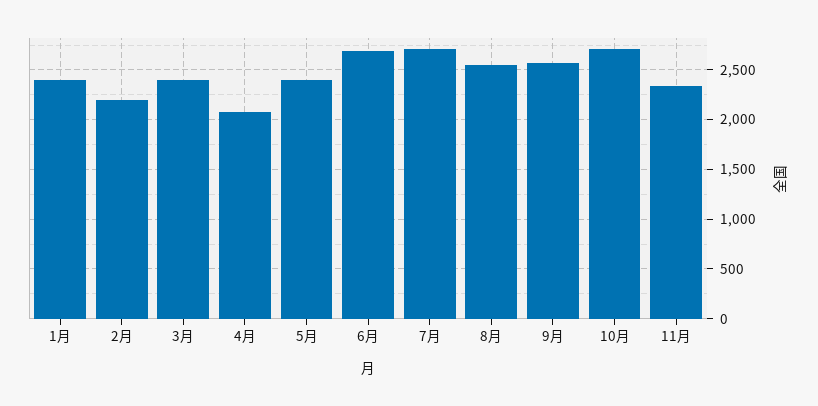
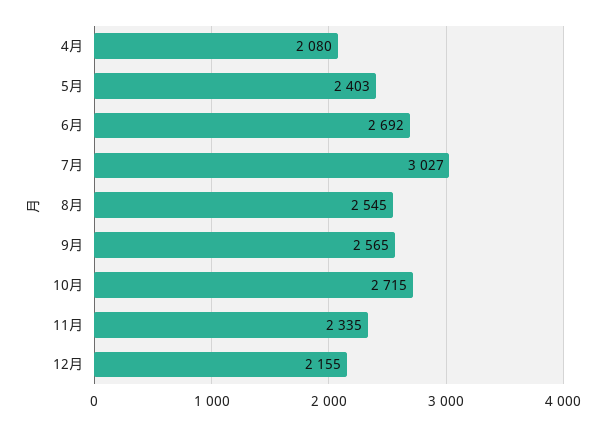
1月: 2400 -> none
2月: 2200 -> none
3月: 2400 -> none
7月: 2700 -> 3027
12月: none -> 2155

